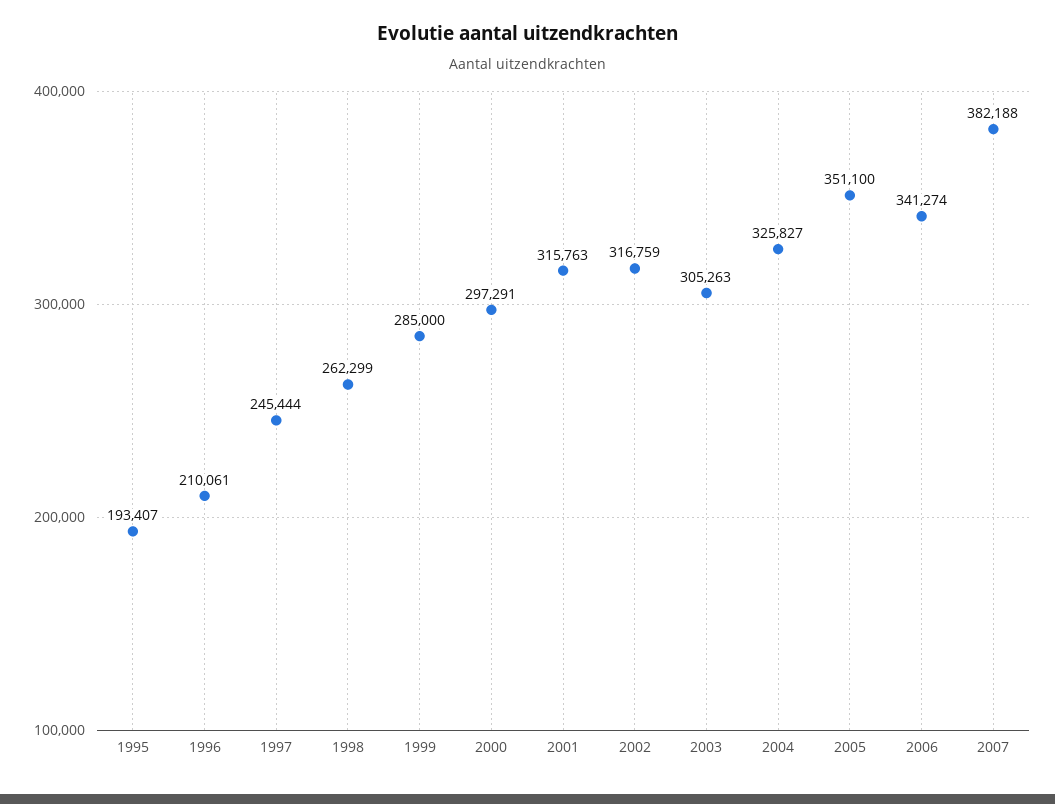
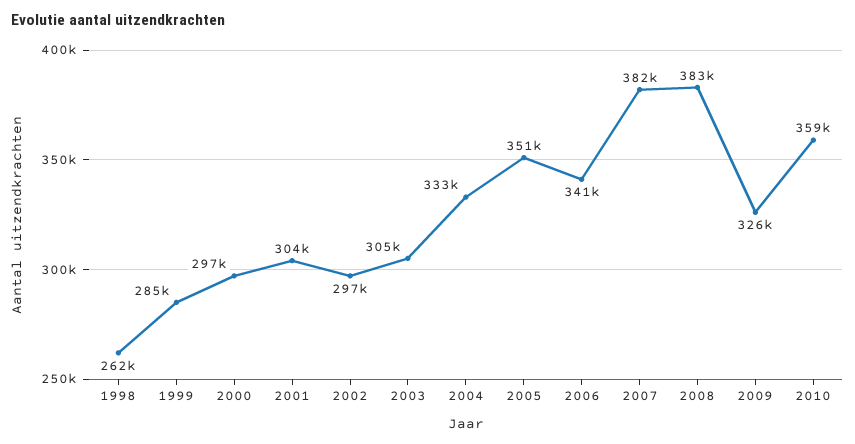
1995: 193407 -> none
1996: 210061 -> none
1997: 245444 -> none
2001: 315763 -> 304000
2002: 316759 -> 297000
2004: 325827 -> 333000
2008: none -> 383000
2009: none -> 326000
2010: none -> 359000

